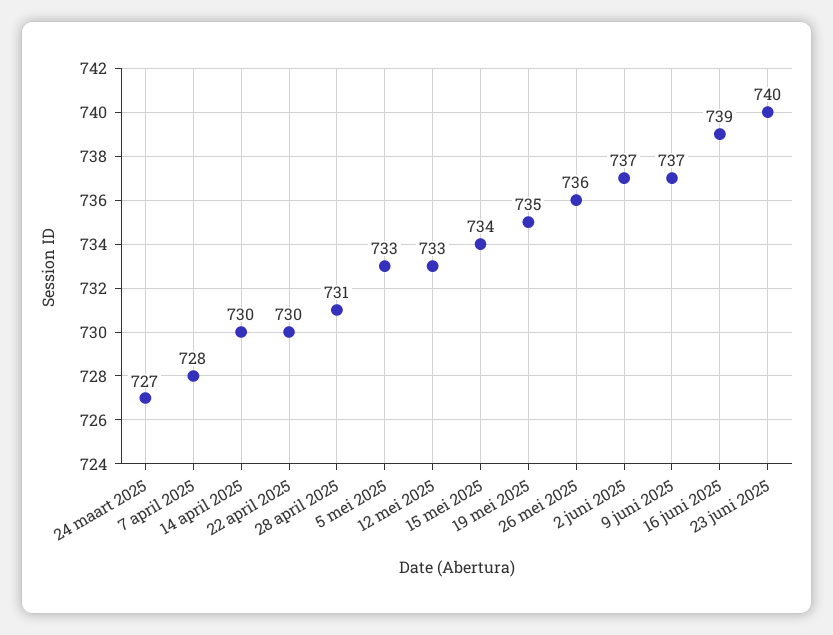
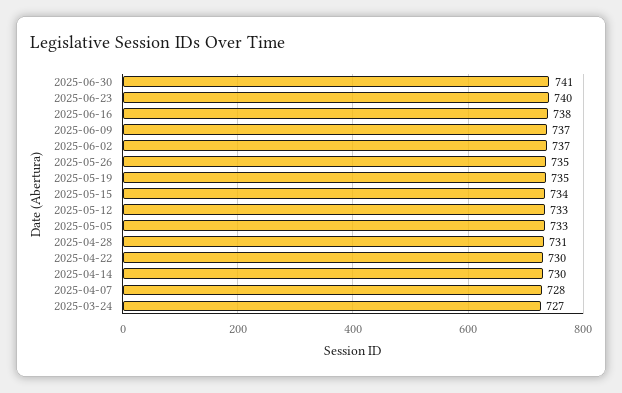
26 mei 2025: 736 -> 735
16 juni 2025: 739 -> 738
2025-06-30: none -> 741

